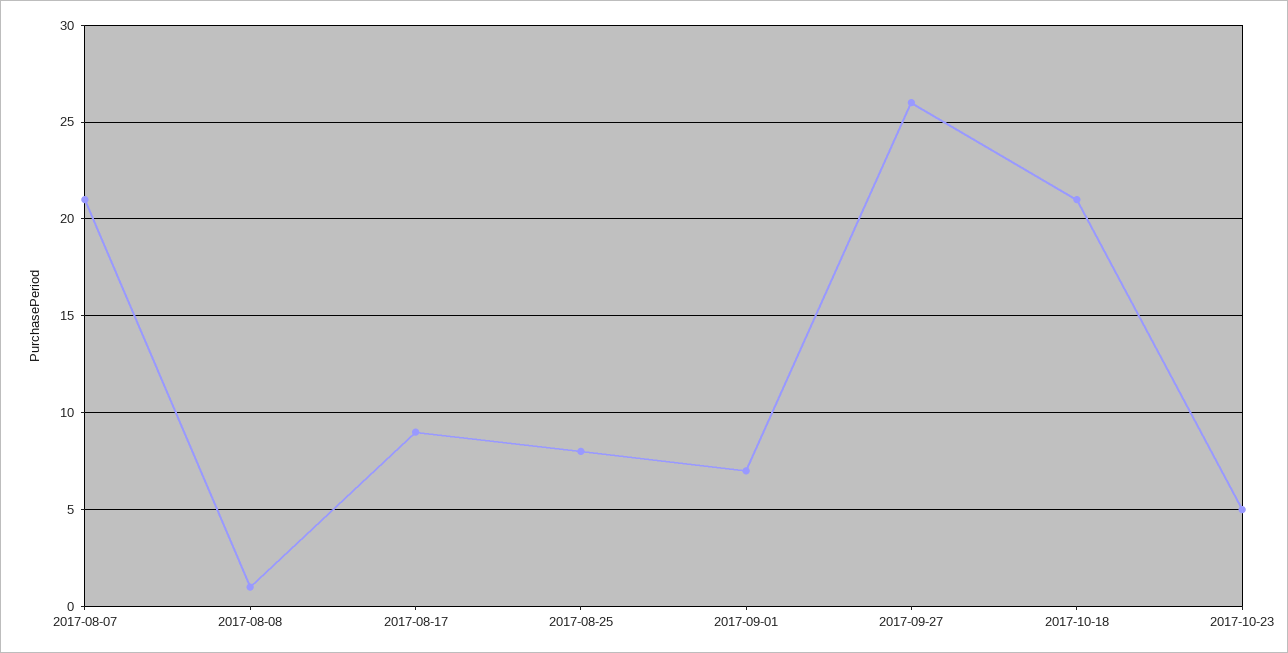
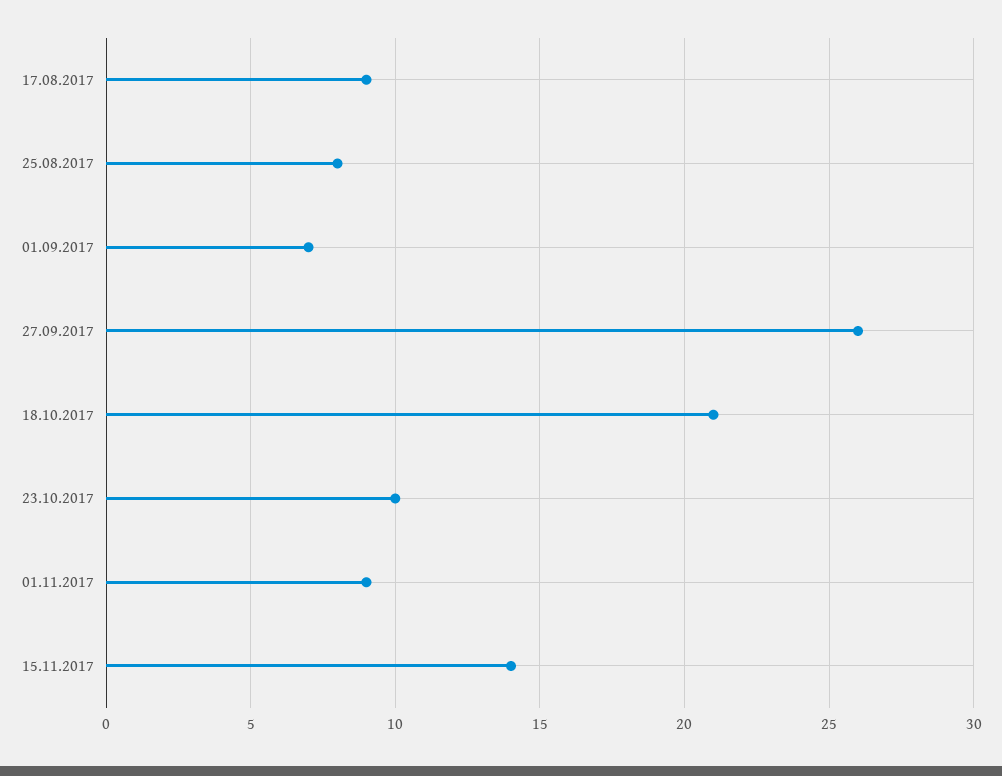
2017-08-07: 21 -> none
2017-08-08: 1 -> none
2017-10-23: 5 -> 10
01.11.2017: none -> 9
15.11.2017: none -> 14

